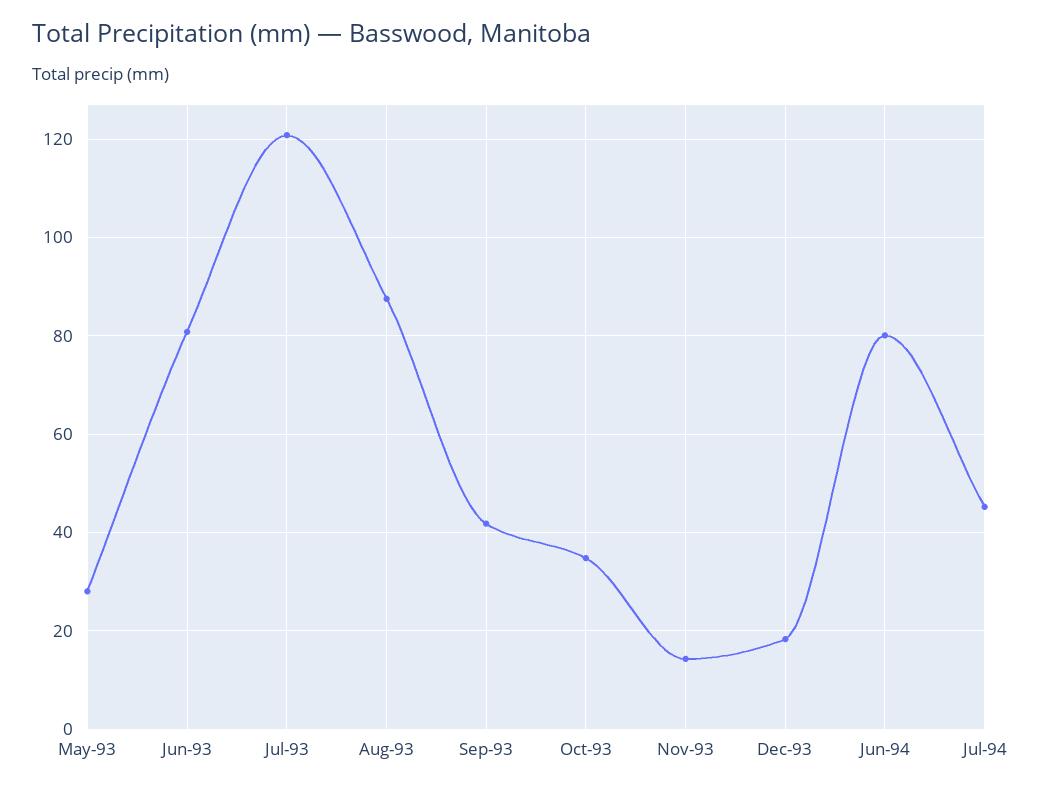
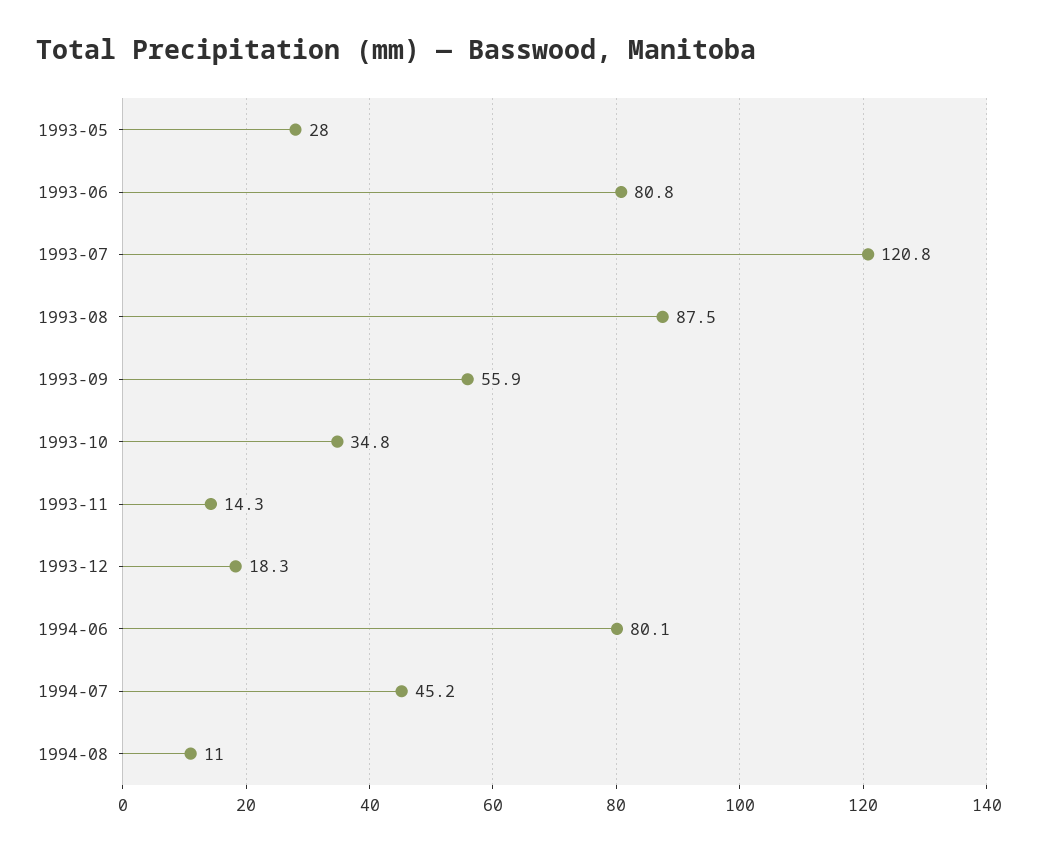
Sep-93: 42 -> 55.9
1994-08: none -> 11

